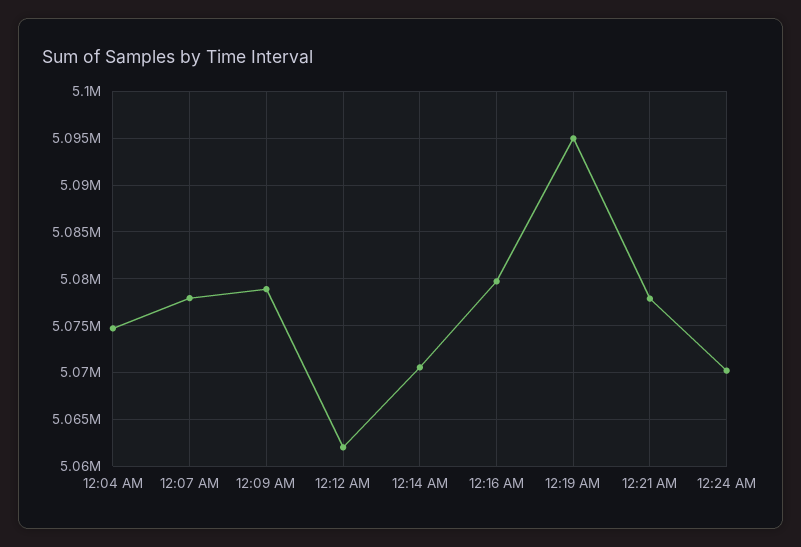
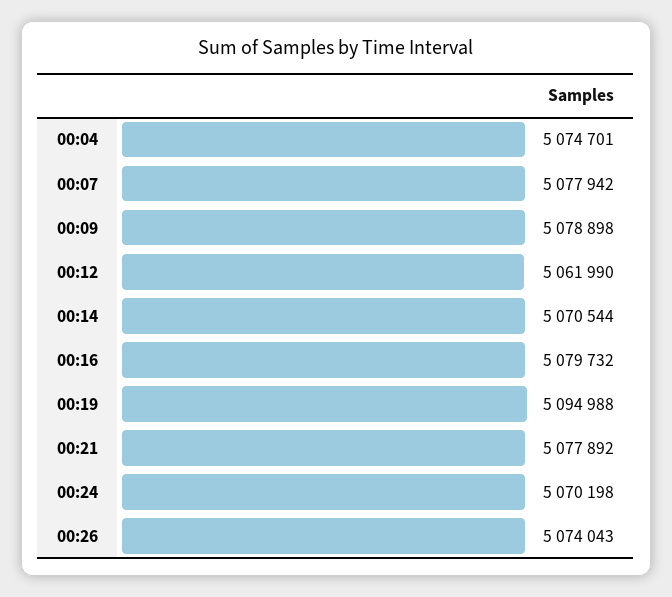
00:26: none -> 5074043

